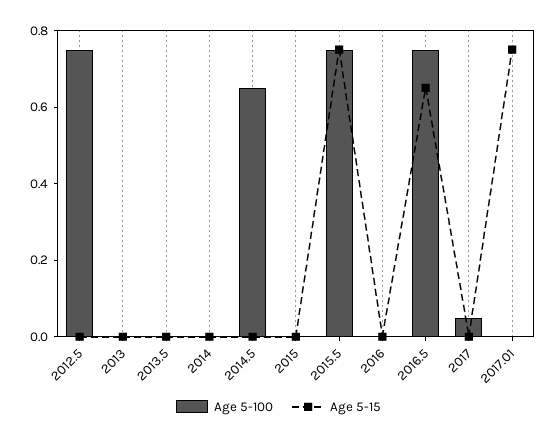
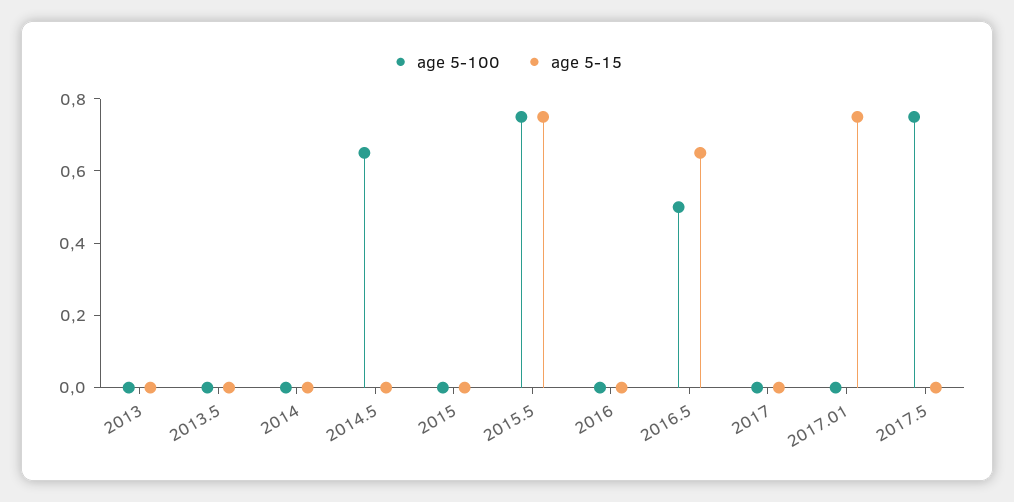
Age 5-100, 2012.5: 0.75 -> none
Age 5-15, 2012.5: 0 -> none
Age 5-100, 2016.5: 0.75 -> 0.5
Age 5-100, 2017: 0.05 -> 0
Age 5-100, 2017.5: none -> 0.75
Age 5-15, 2017.5: none -> 0

